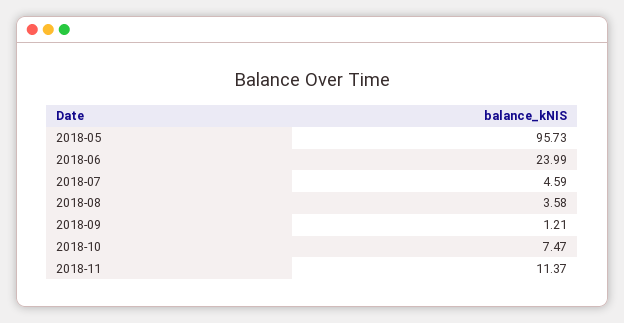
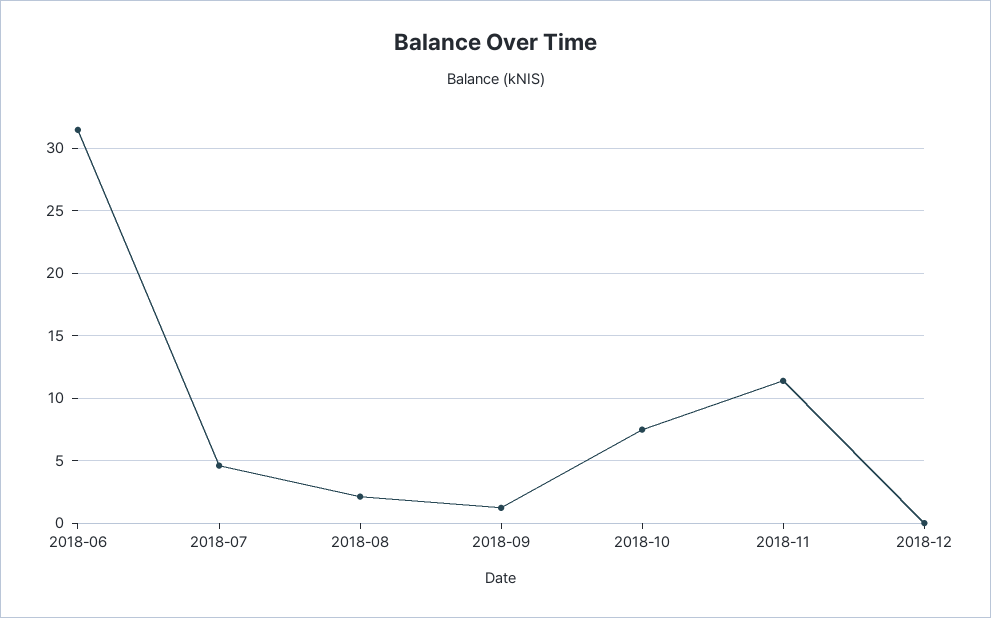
2018-05: 95.73 -> none
2018-06: 23.99 -> 31.5
2018-08: 3.58 -> 2
2018-12: none -> 0

